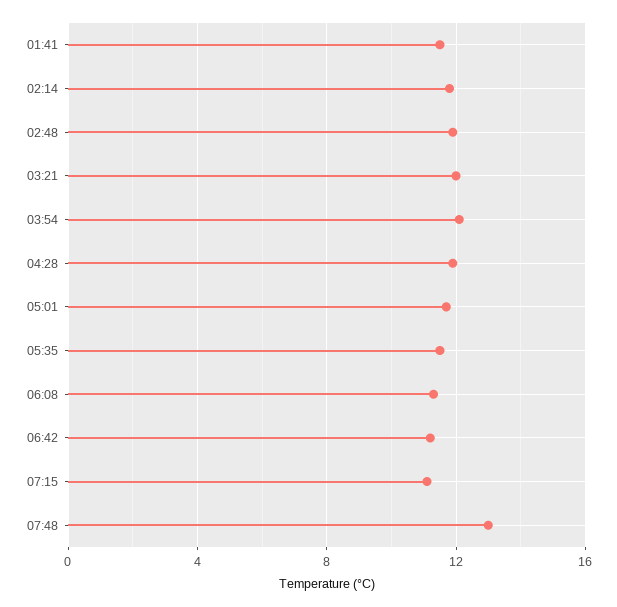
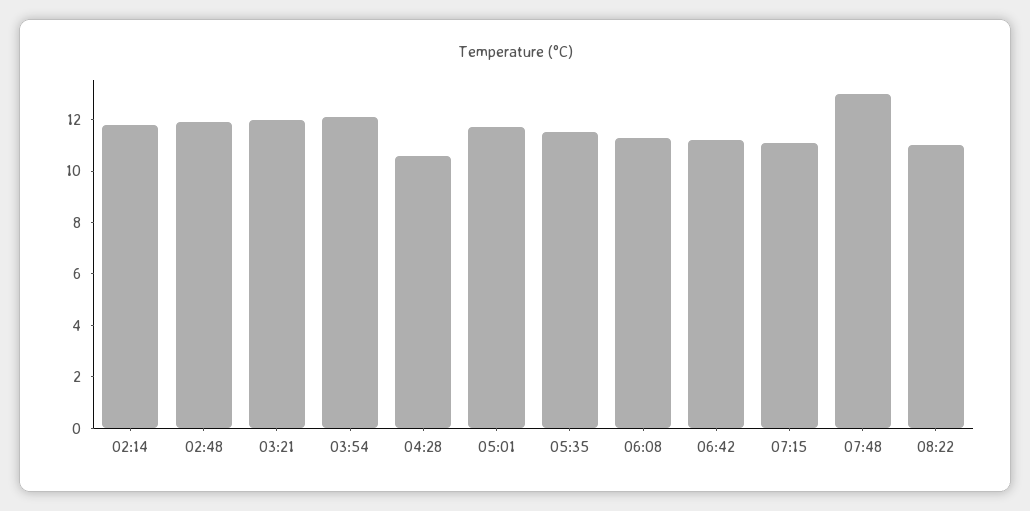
01:41: 11.5 -> none
04:28: 12 -> 10.5
08:22: none -> 11

